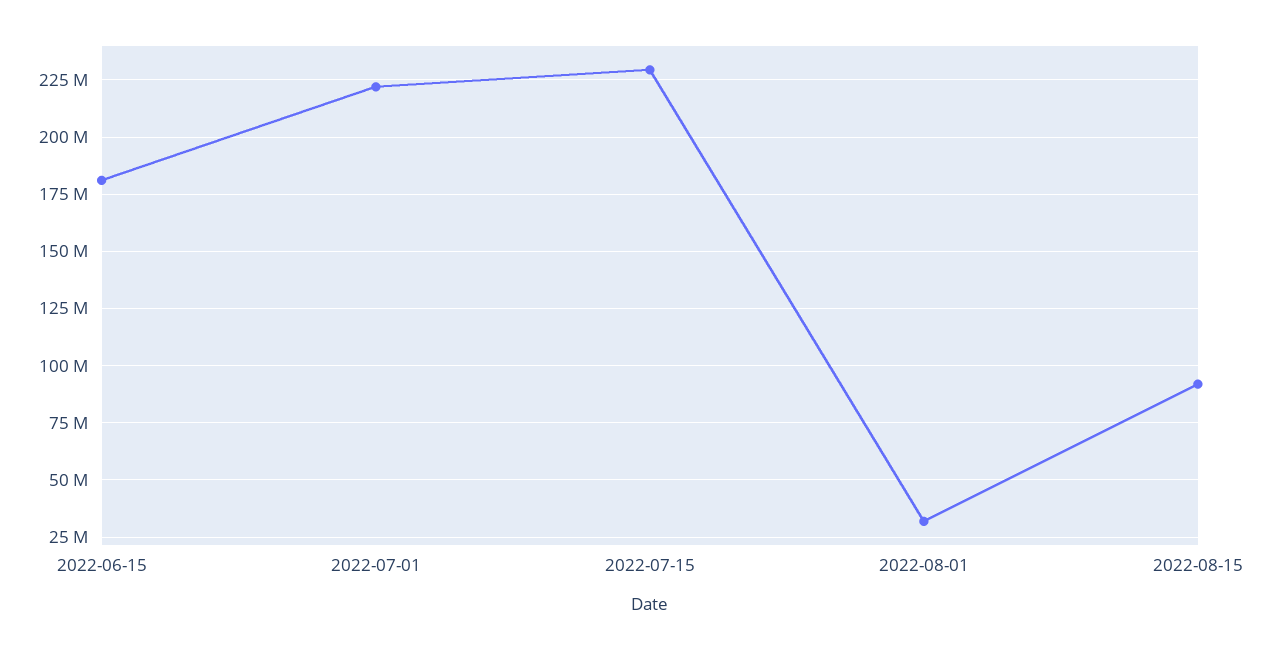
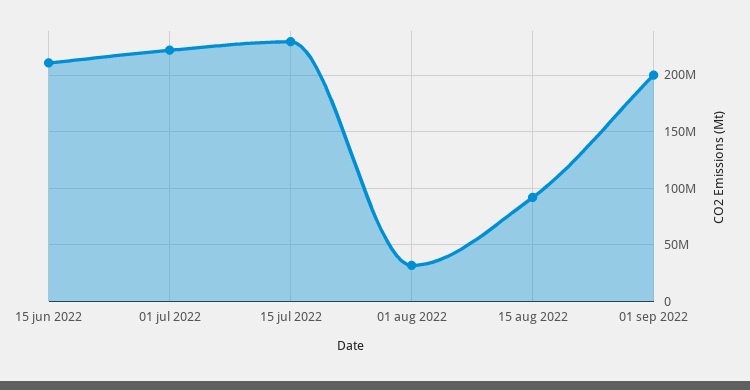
2022-06-15: 180000000 -> 210000000
01 sep 2022: none -> 200000000

